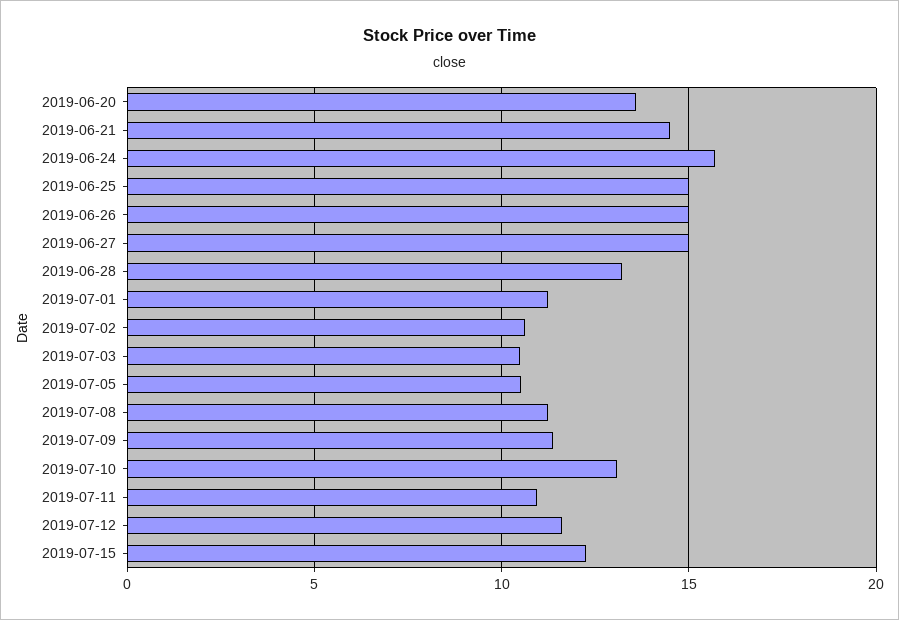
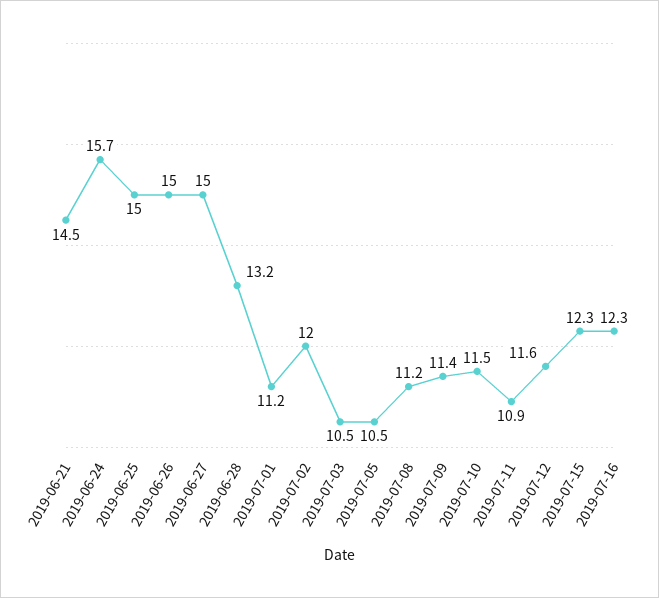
2019-06-20: 13.5 -> none
2019-07-02: 10.5 -> 12
2019-07-10: 13 -> 11.5
2019-07-16: none -> 12.3

